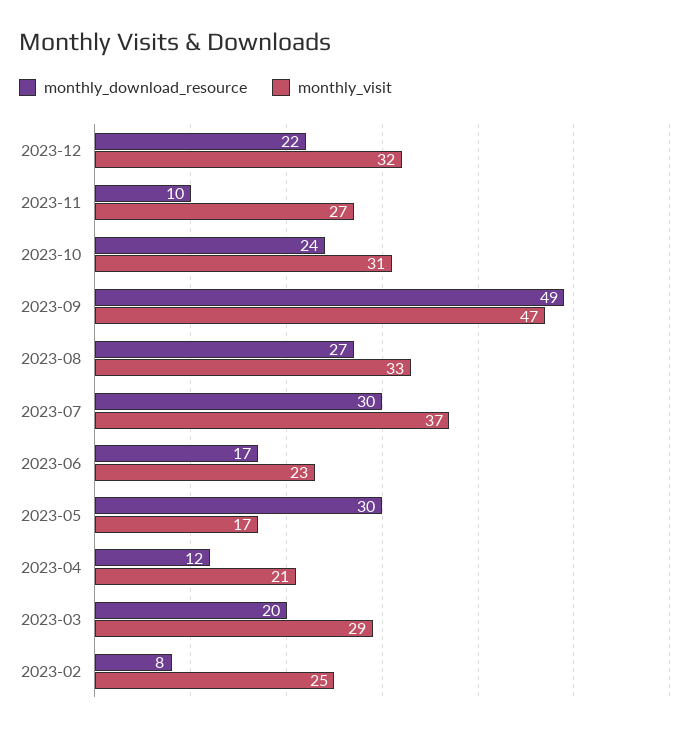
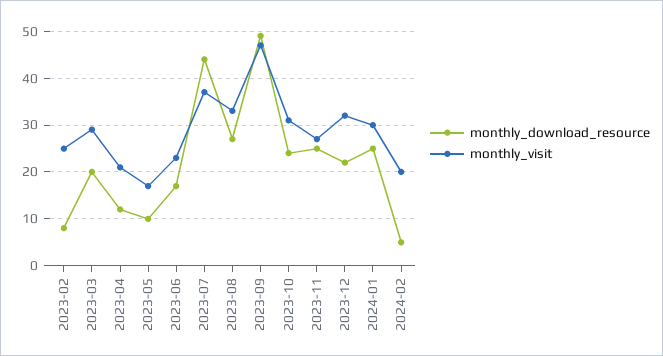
monthly_download_resource, 2023-11: 10 -> 25
monthly_download_resource, 2023-07: 30 -> 45
monthly_download_resource, 2023-05: 30 -> 10
monthly_download_resource, 2024-01: none -> 25
monthly_visit, 2024-01: none -> 30
monthly_download_resource, 2024-02: none -> 5
monthly_visit, 2024-02: none -> 20

